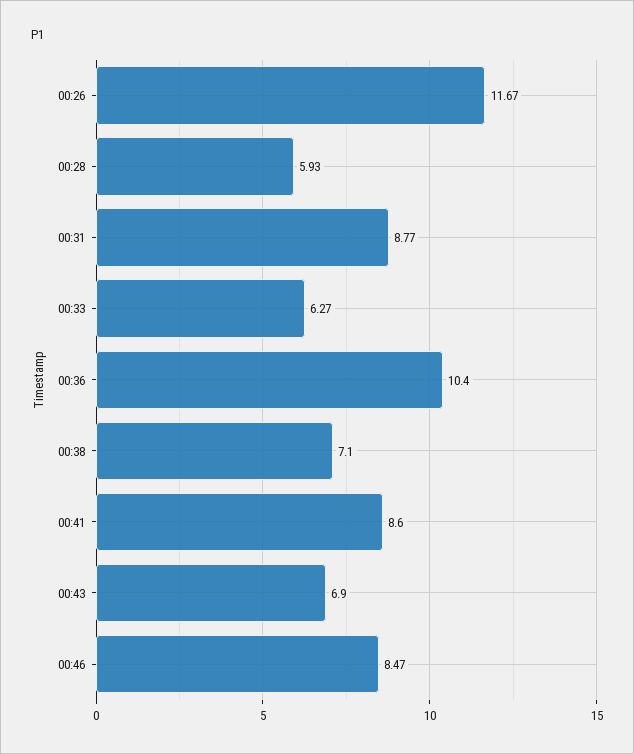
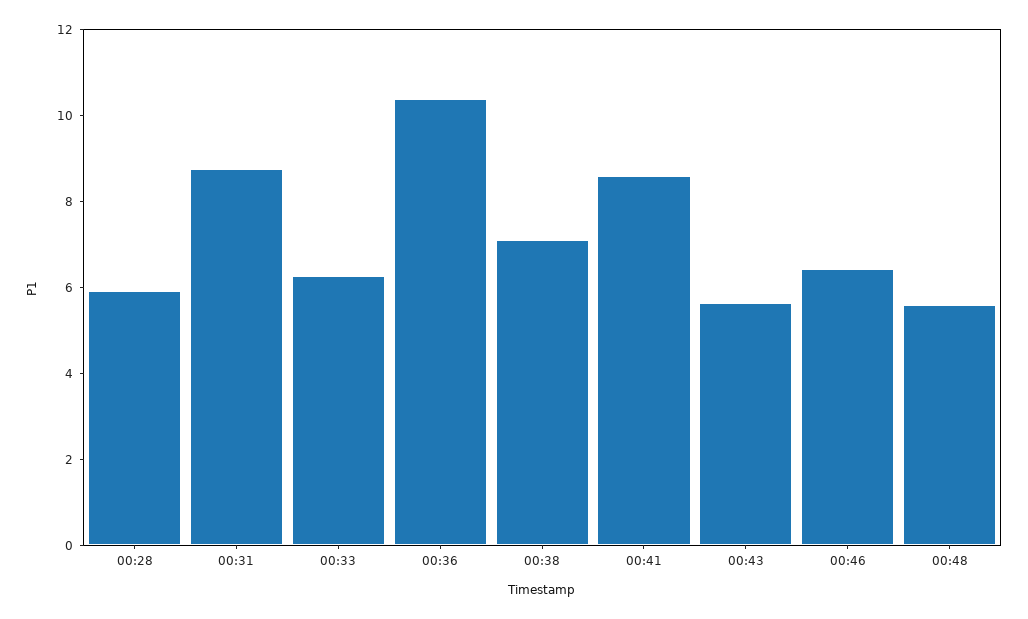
00:26: 11.67 -> none
00:43: 6.9 -> 5.5
00:46: 8.47 -> 6.5
00:48: none -> 5.5

